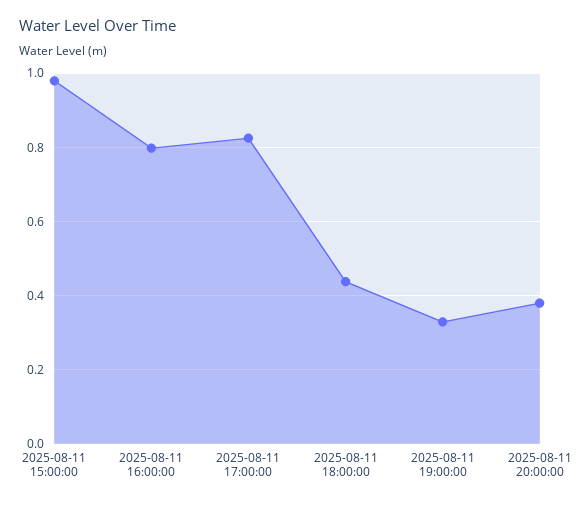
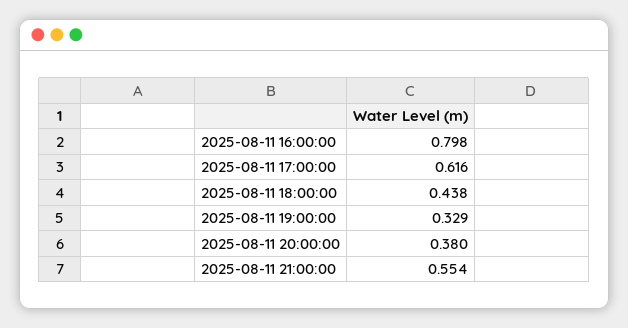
2025-08-11 15:00:00: 0.98 -> none
2025-08-11 17:00:00: 0.82 -> 0.616
2025-08-11 21:00:00: none -> 0.554

